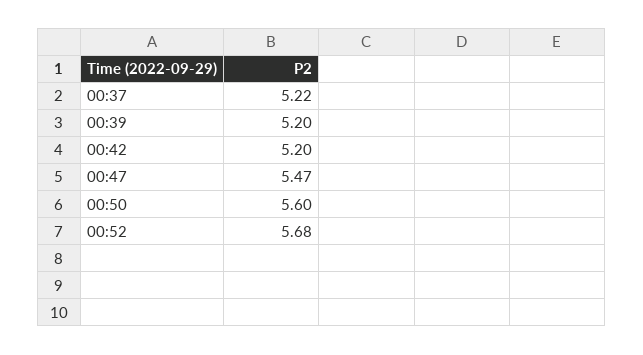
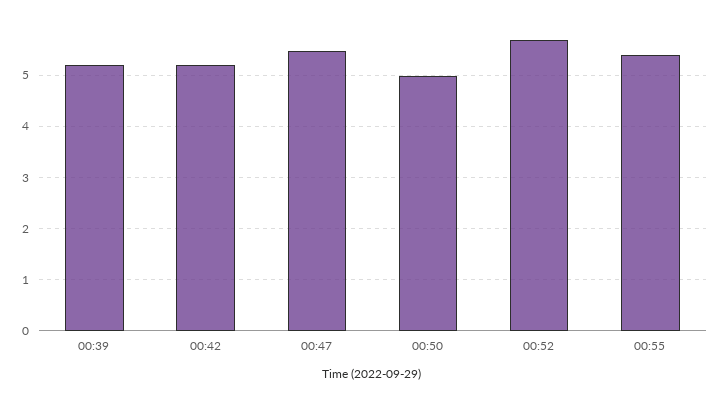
00:37: 5.22 -> none
00:50: 5.6 -> 5
00:55: none -> 5.4

